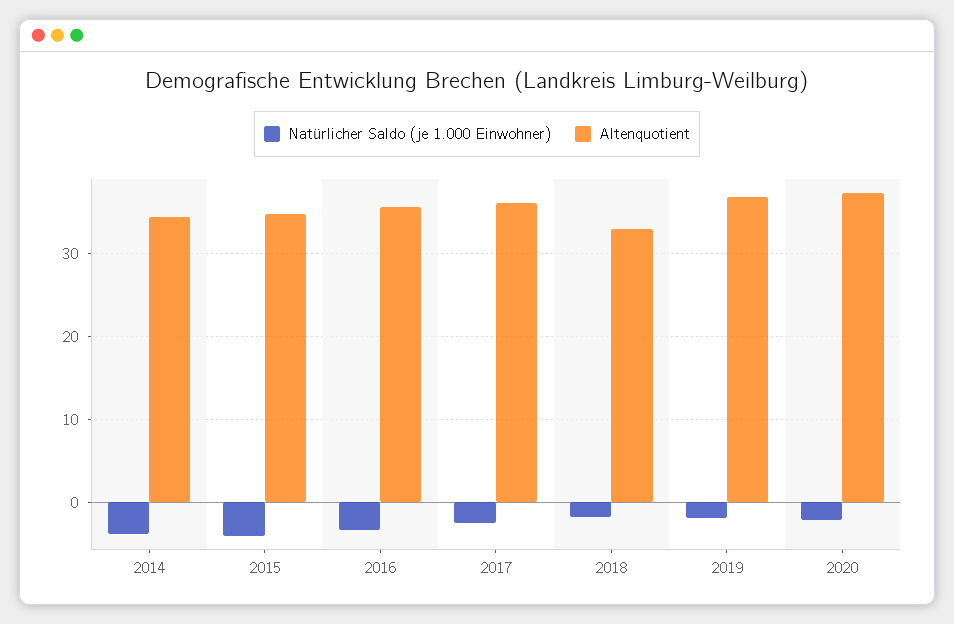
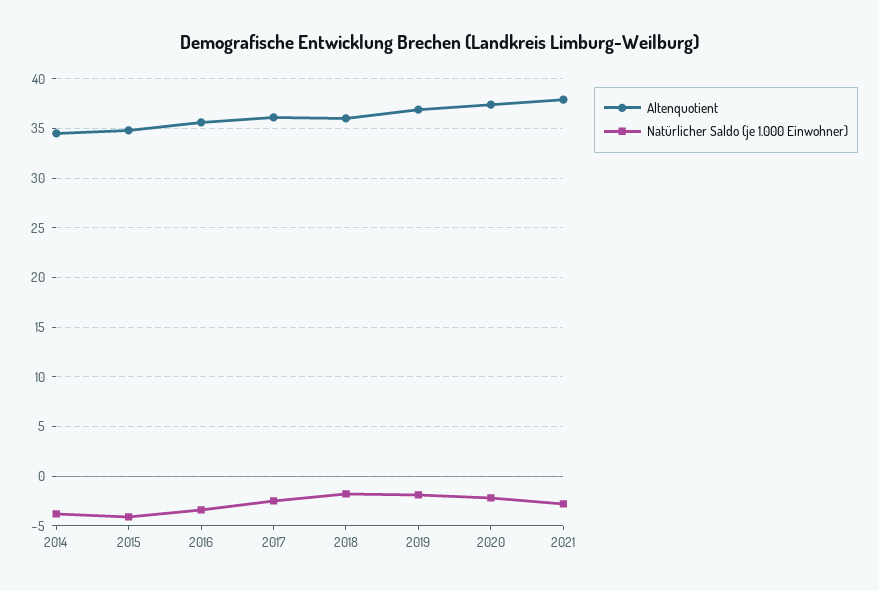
Altenquotient, 2018: 33 -> 36
Altenquotient, 2021: none -> 38
Natürlicher Saldo (je 1.000 Einwohner), 2021: none -> -3

